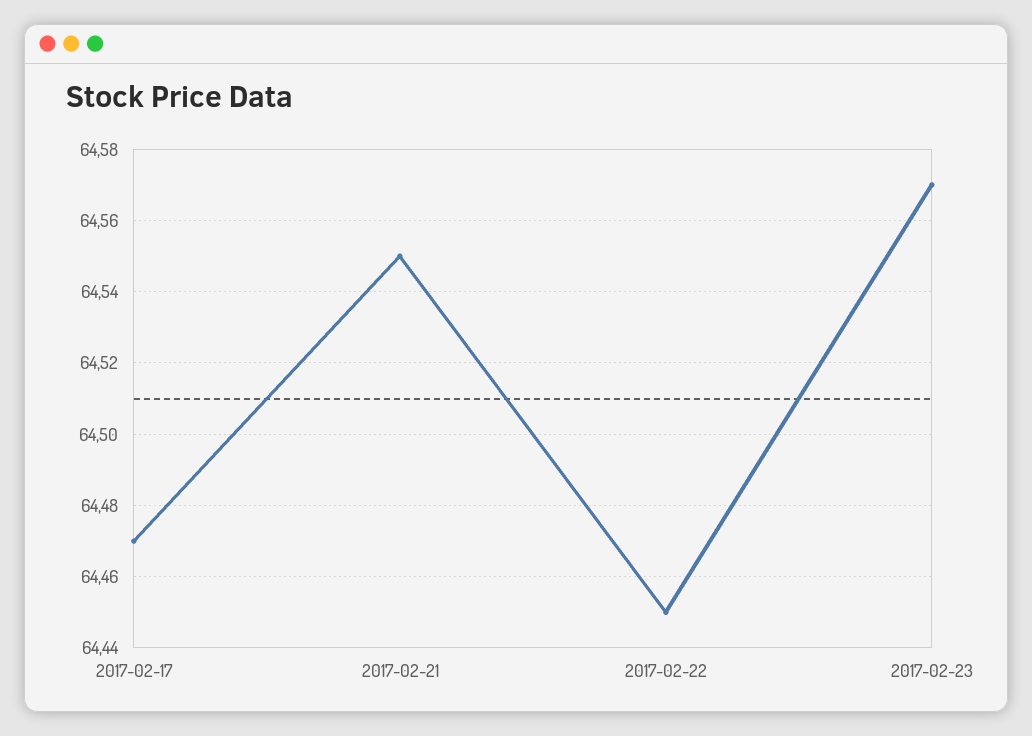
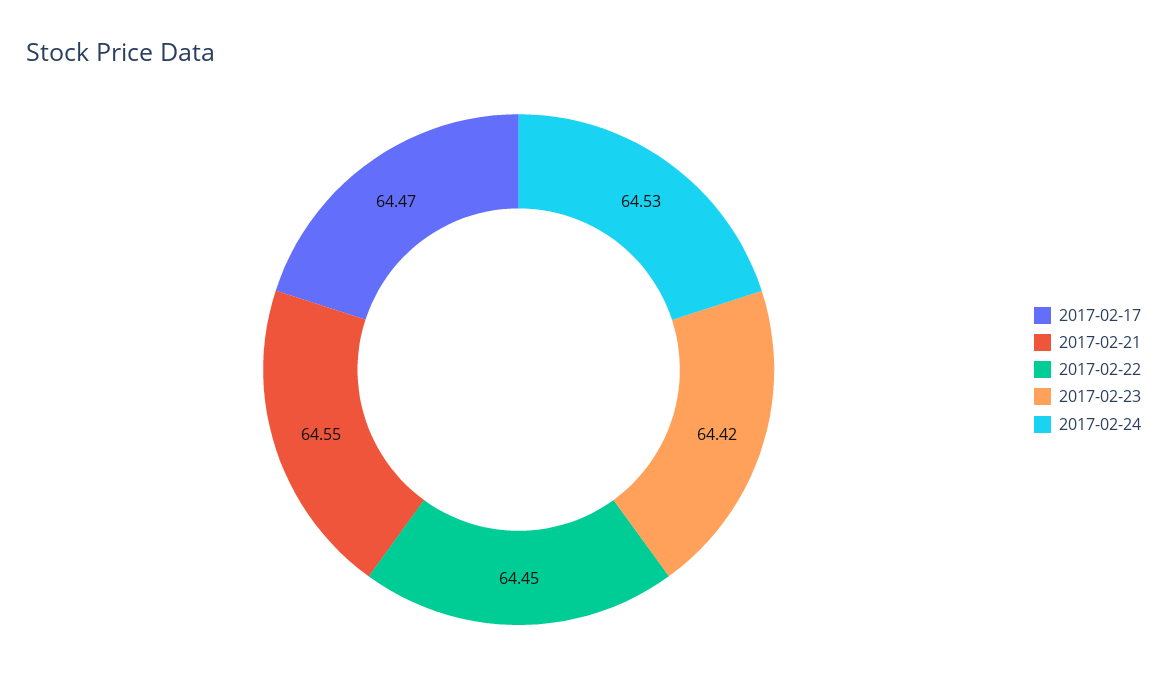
2017-02-23: 64.57 -> 64.42
2017-02-24: none -> 64.53

